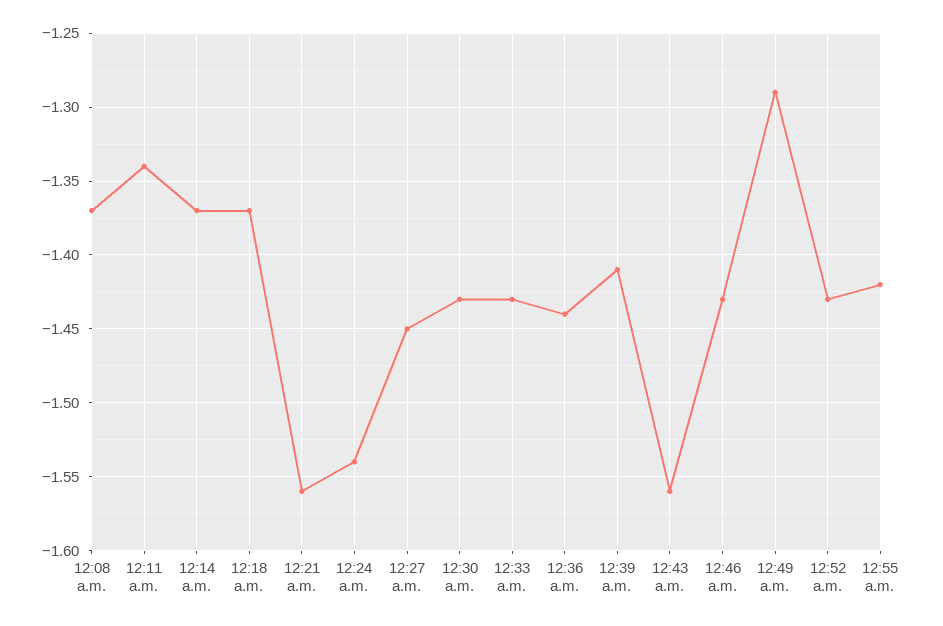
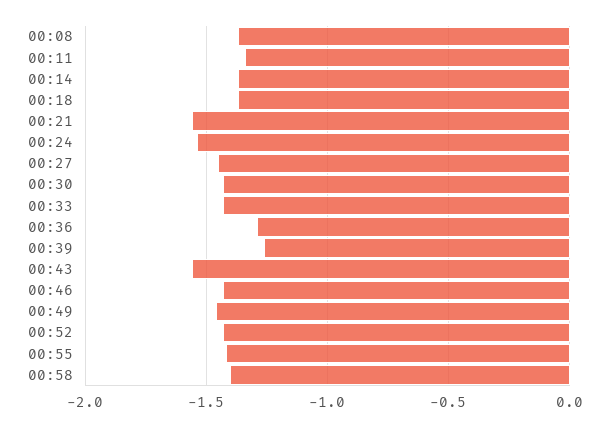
12:36 a.m.: -1.44 -> -1.3
12:39 a.m.: -1.41 -> -1.25
12:49 a.m.: -1.29 -> -1.45
00:58: none -> -1.4

